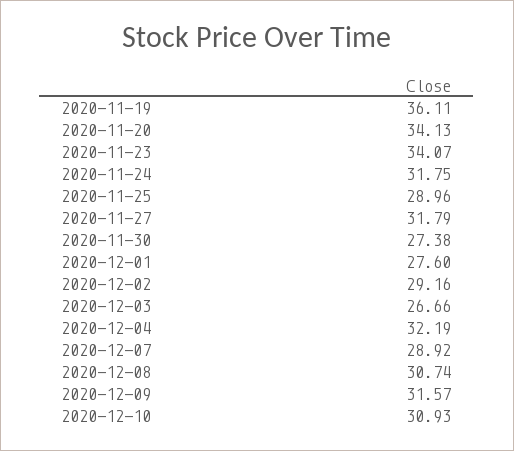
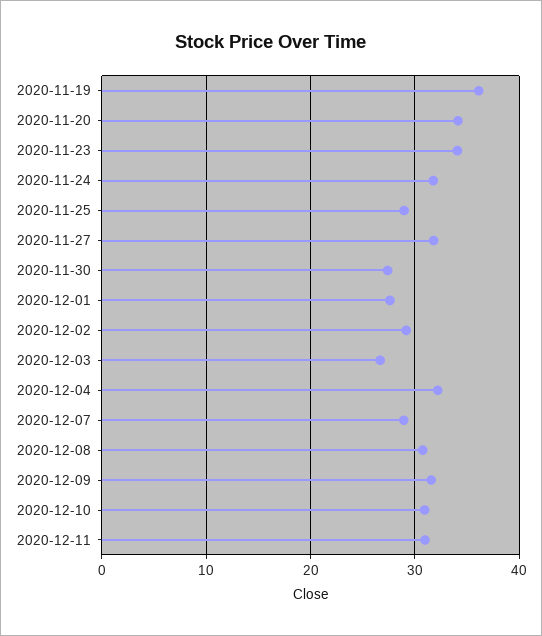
2020-12-11: none -> 31

